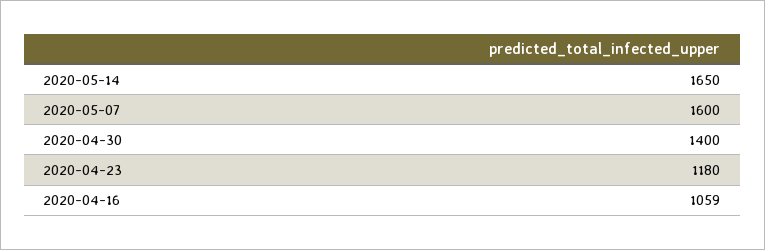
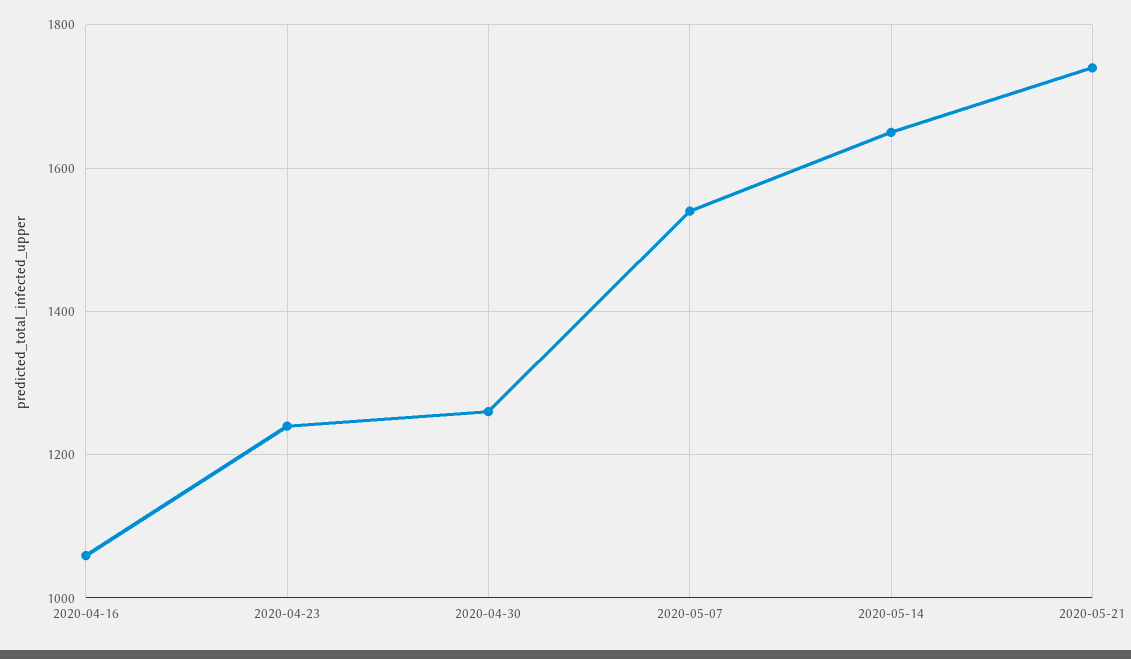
2020-05-07: 1600 -> 1540
2020-04-30: 1400 -> 1260
2020-04-23: 1180 -> 1240
2020-05-21: none -> 1740

